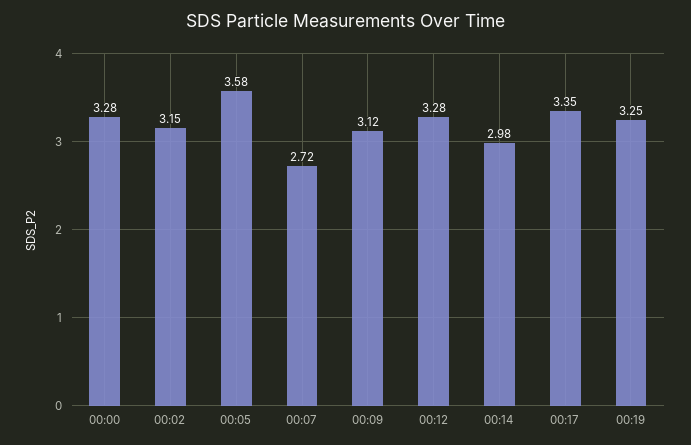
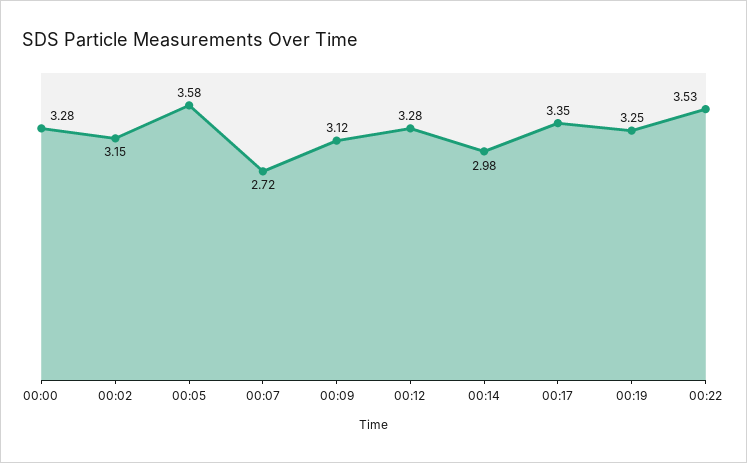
00:22: none -> 3.53

